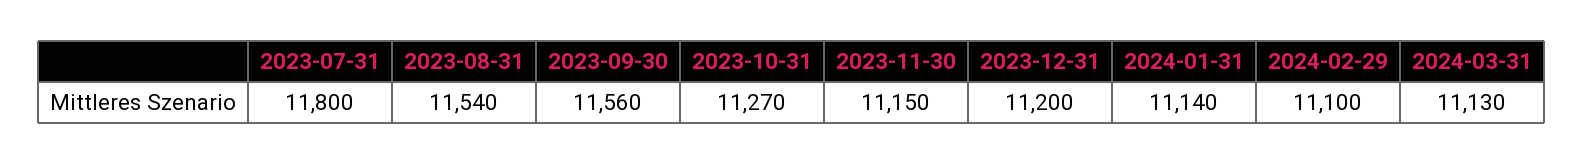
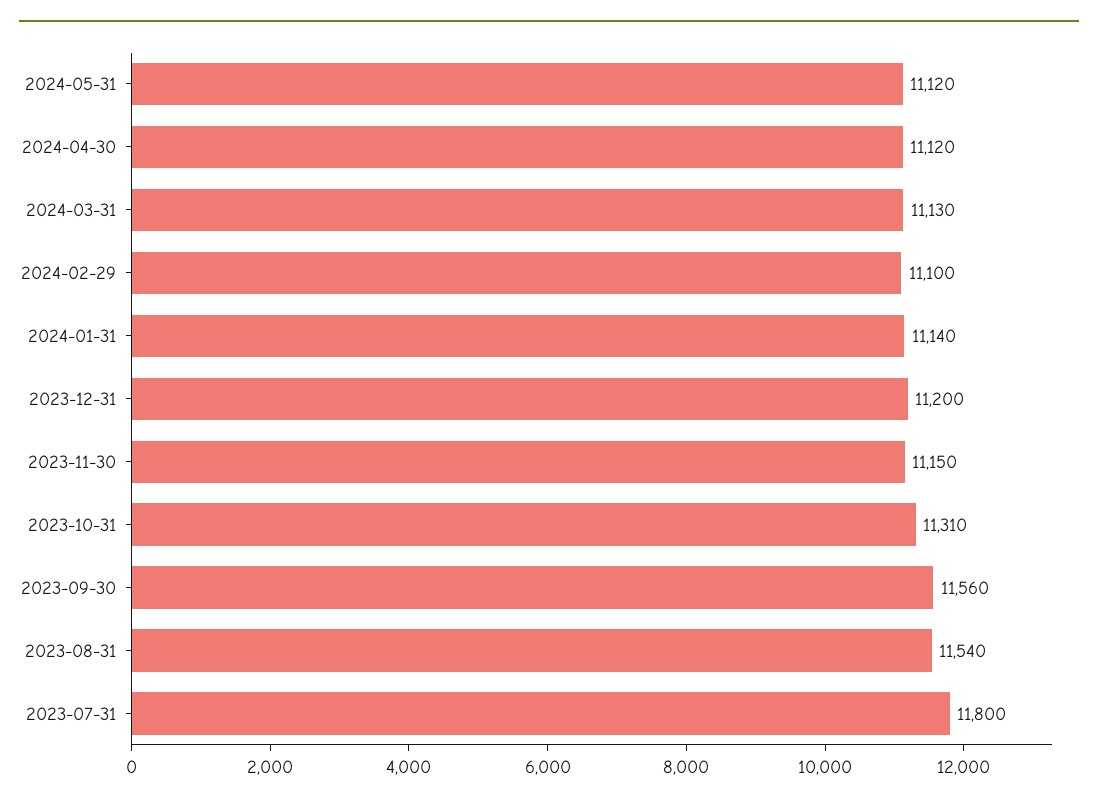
2023-10-31: 11270 -> 11310
2024-05-31: none -> 11120
2024-04-30: none -> 11120

